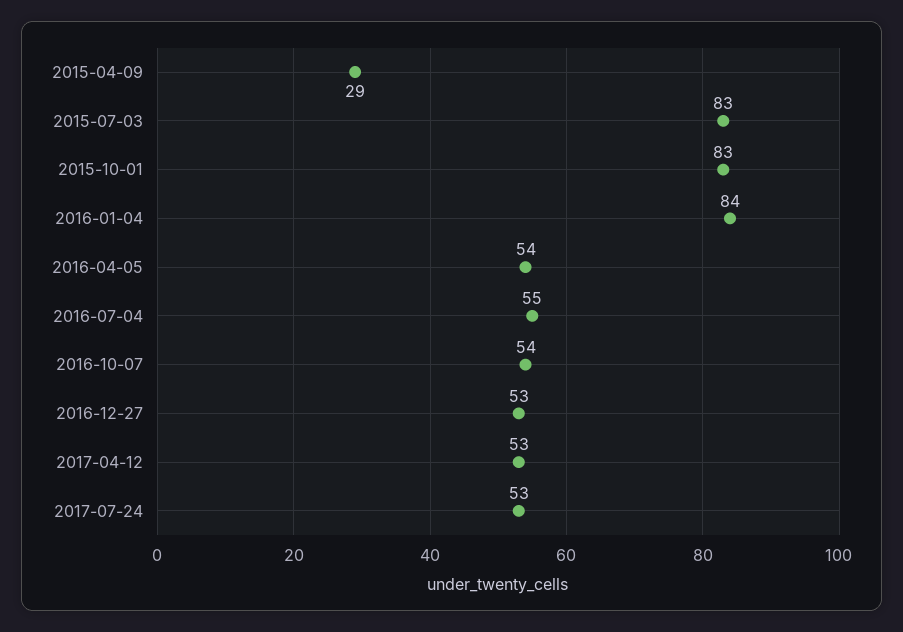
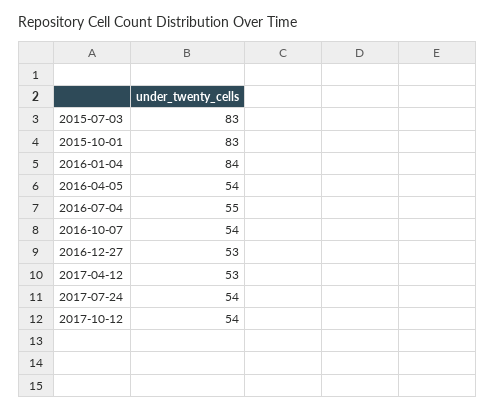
2015-04-09: 29 -> none
2017-07-24: 53 -> 54
2017-10-12: none -> 54

